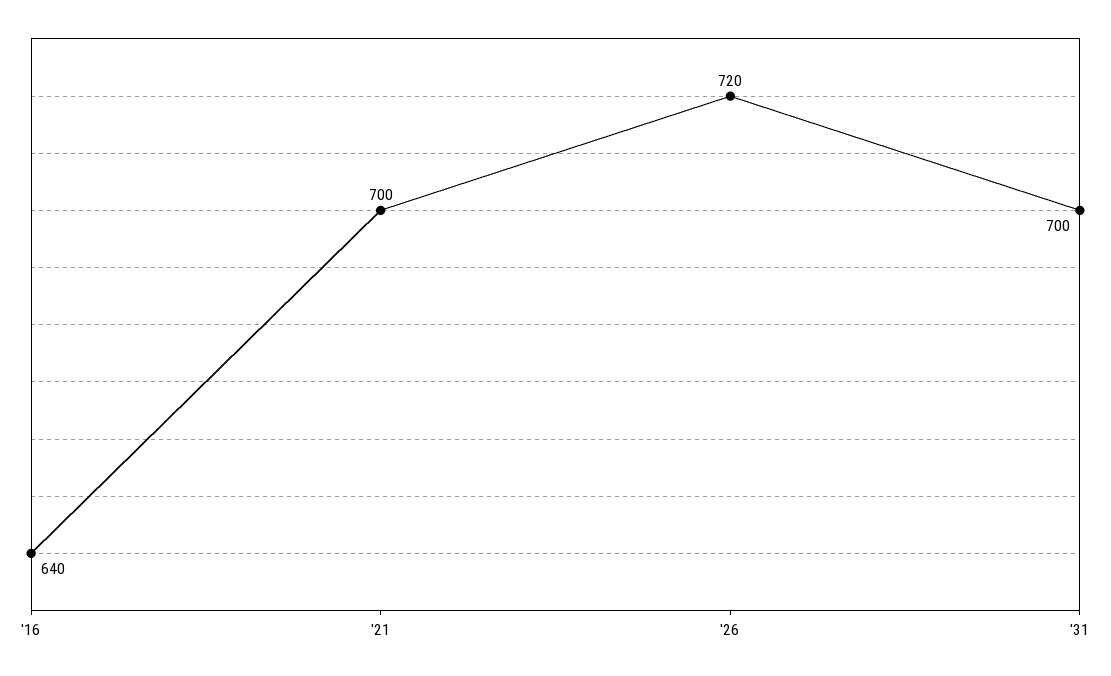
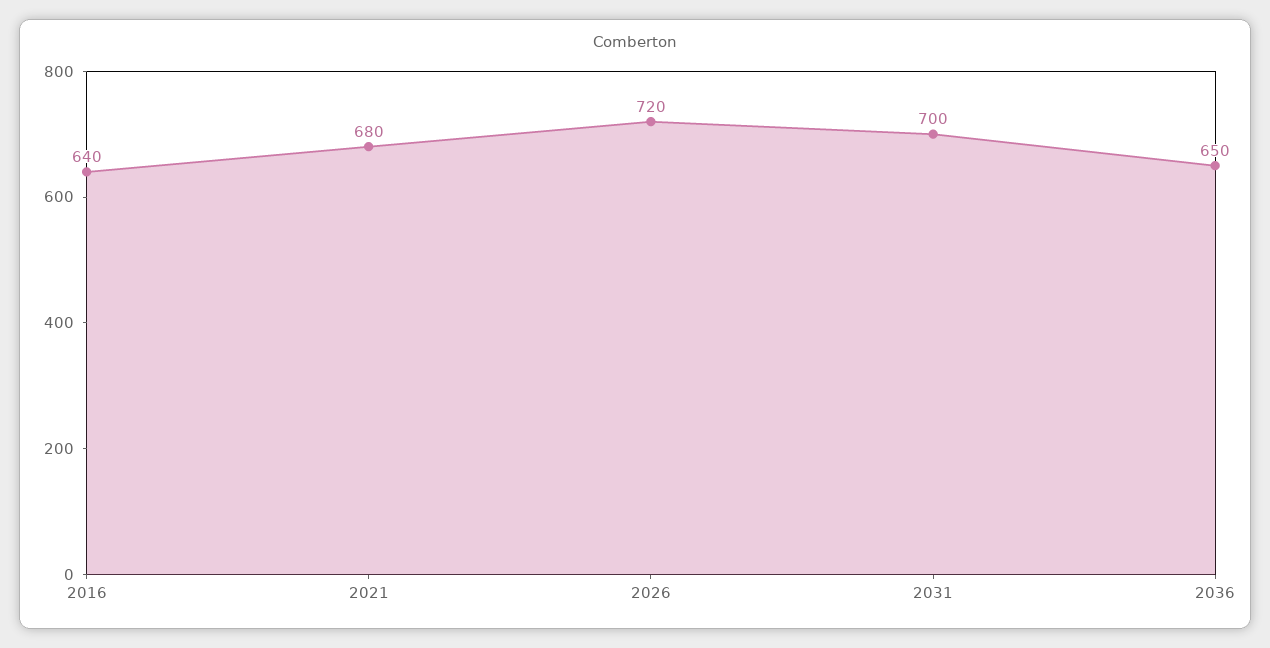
'21: 700 -> 680
2036: none -> 650

